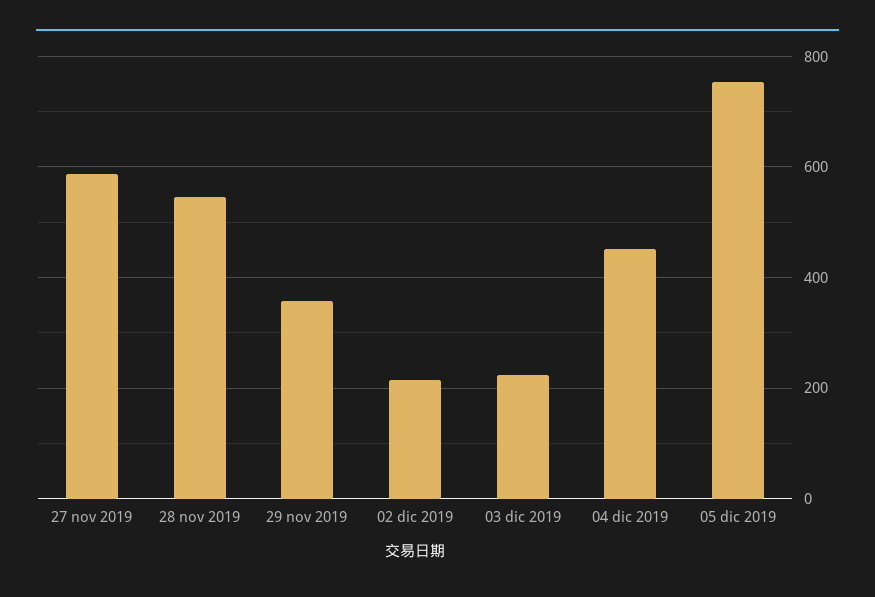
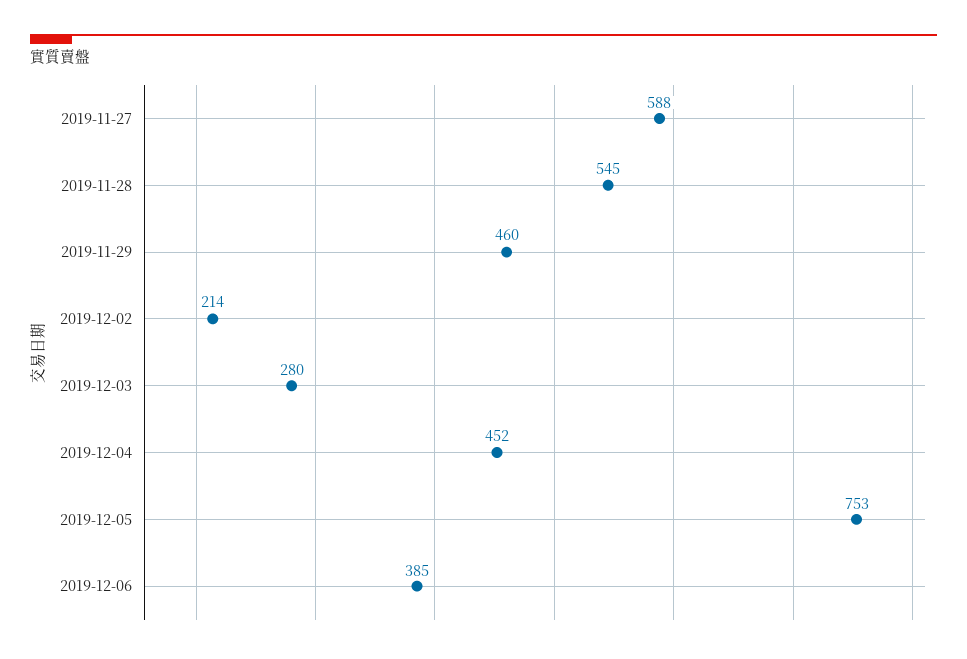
29 nov 2019: 360 -> 460
03 dic 2019: 220 -> 280
2019-12-06: none -> 385

